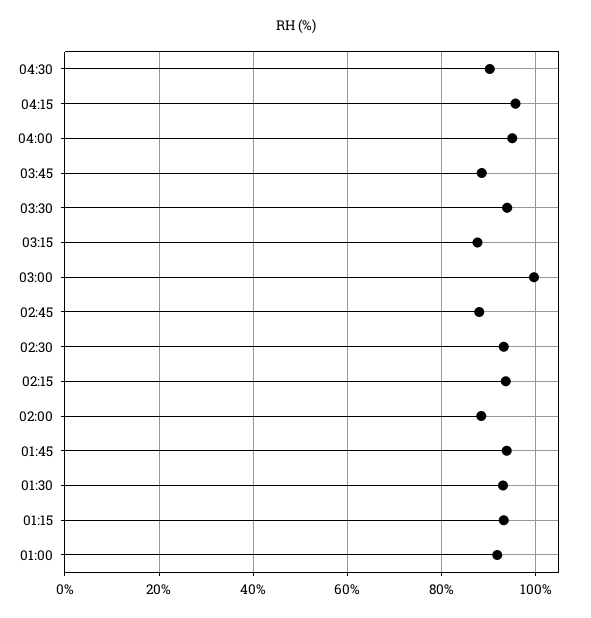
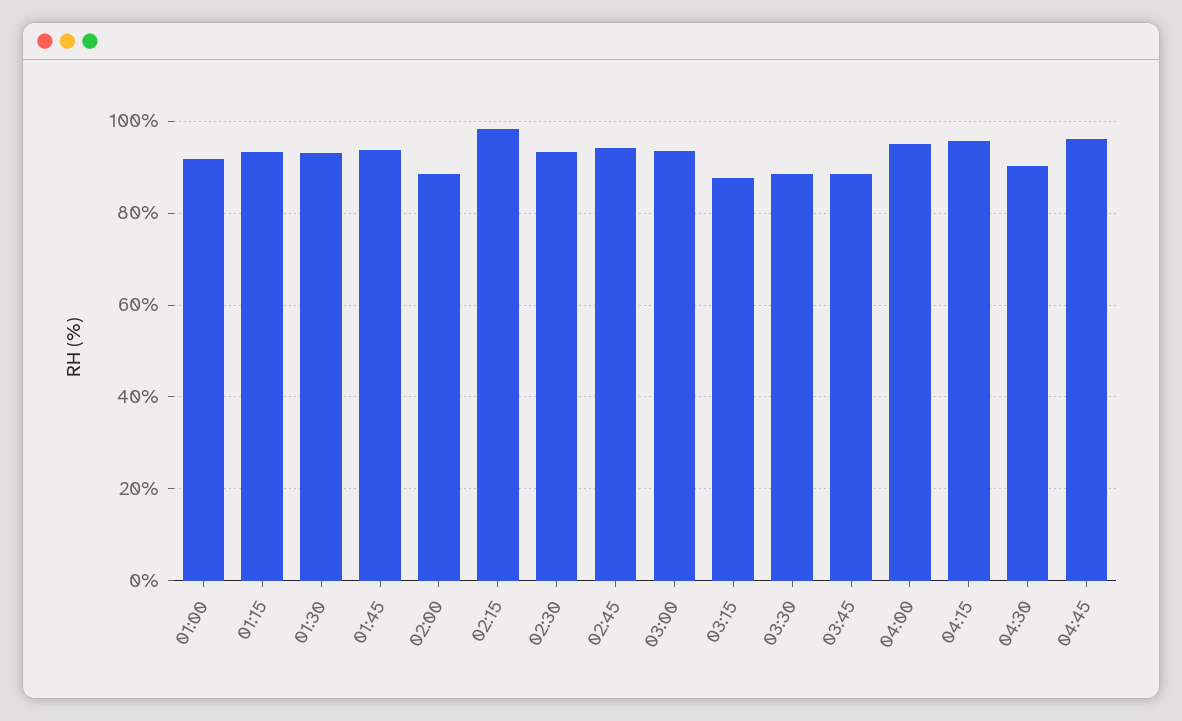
03:30: 94 -> 88
03:00: 100 -> 94
02:45: 88 -> 94
02:15: 94 -> 98
04:45: none -> 96

